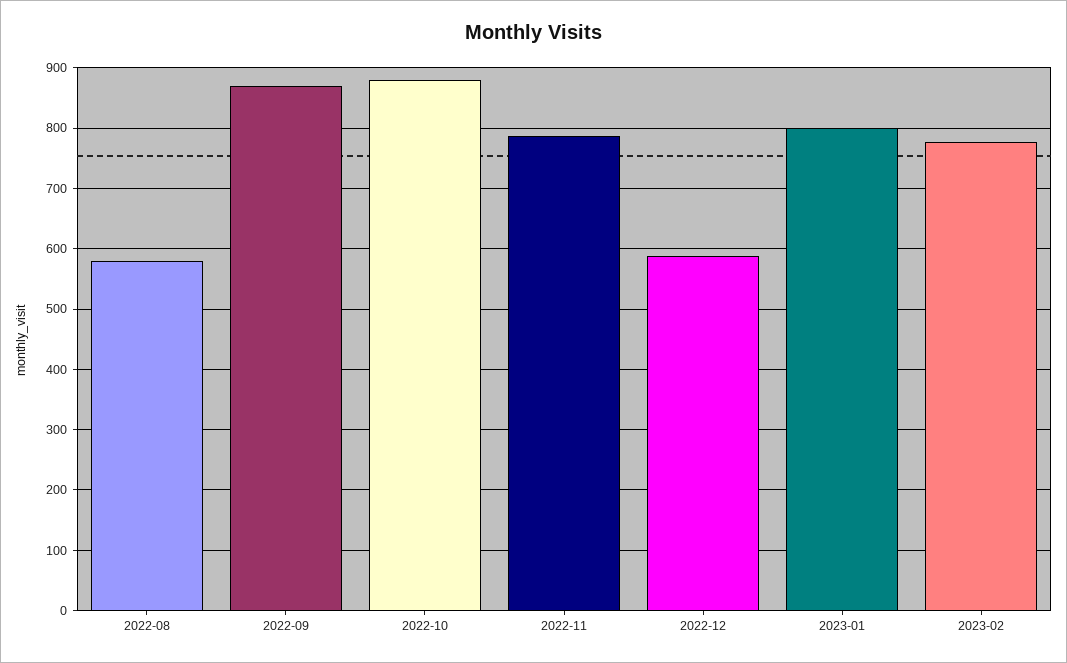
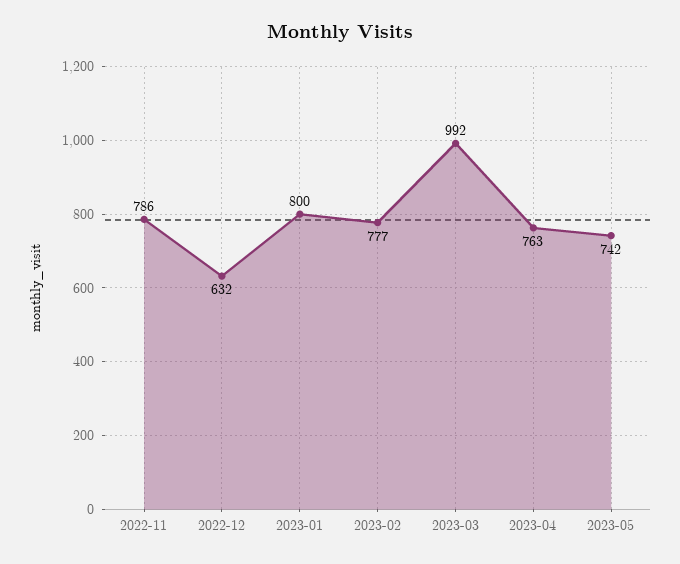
2022-08: 580 -> none
2022-09: 870 -> none
2022-10: 880 -> none
2022-12: 590 -> 632
2023-03: none -> 992
2023-04: none -> 763
2023-05: none -> 742

